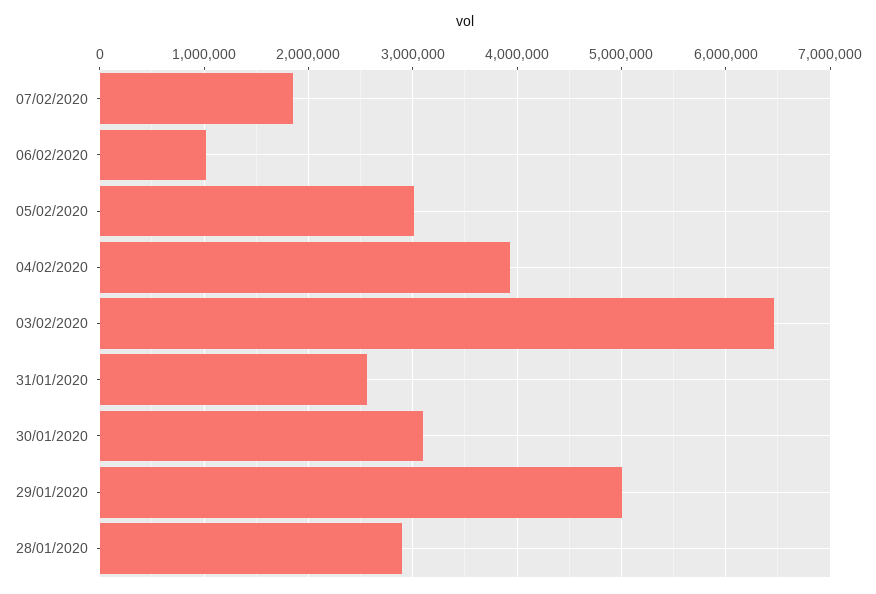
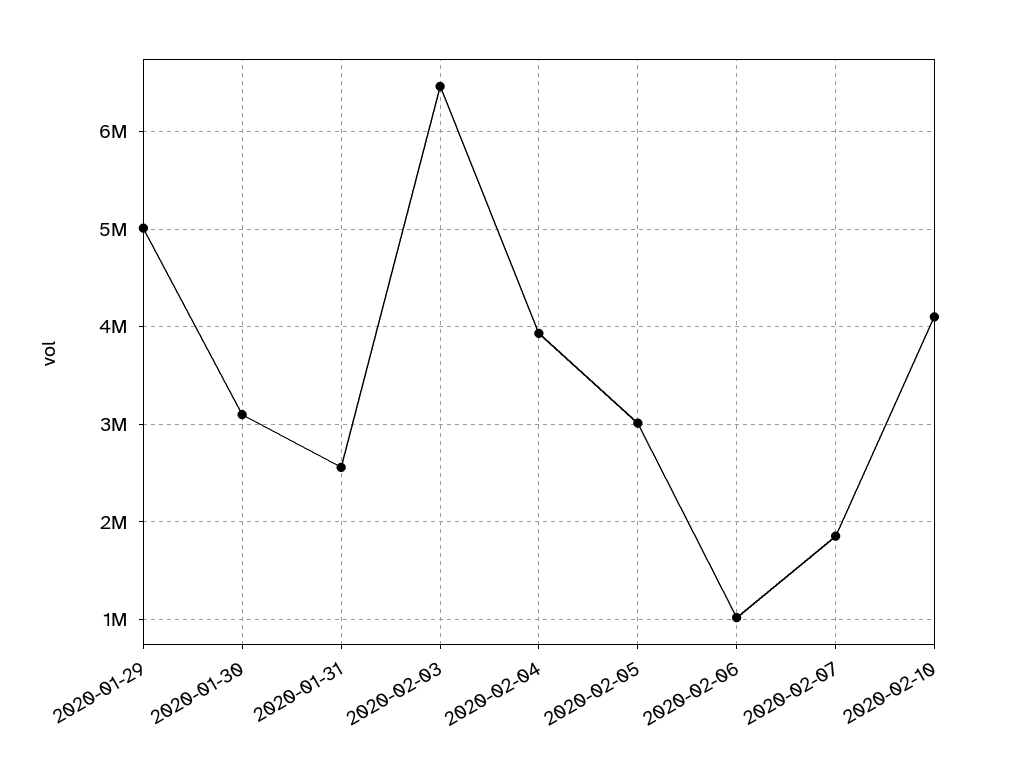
28/01/2020: 2900000 -> none
2020-02-10: none -> 4100000

